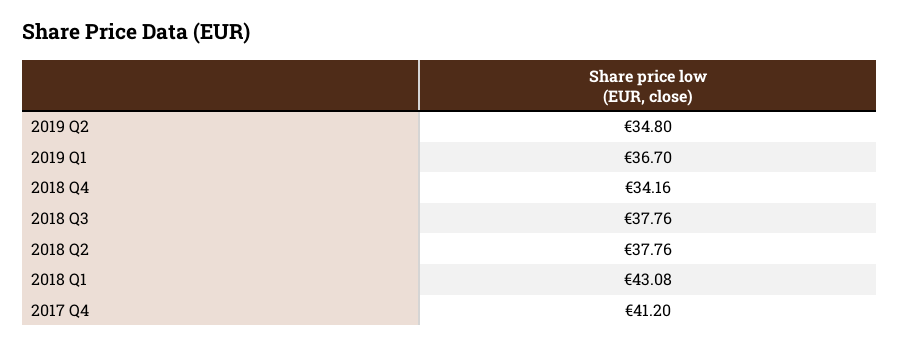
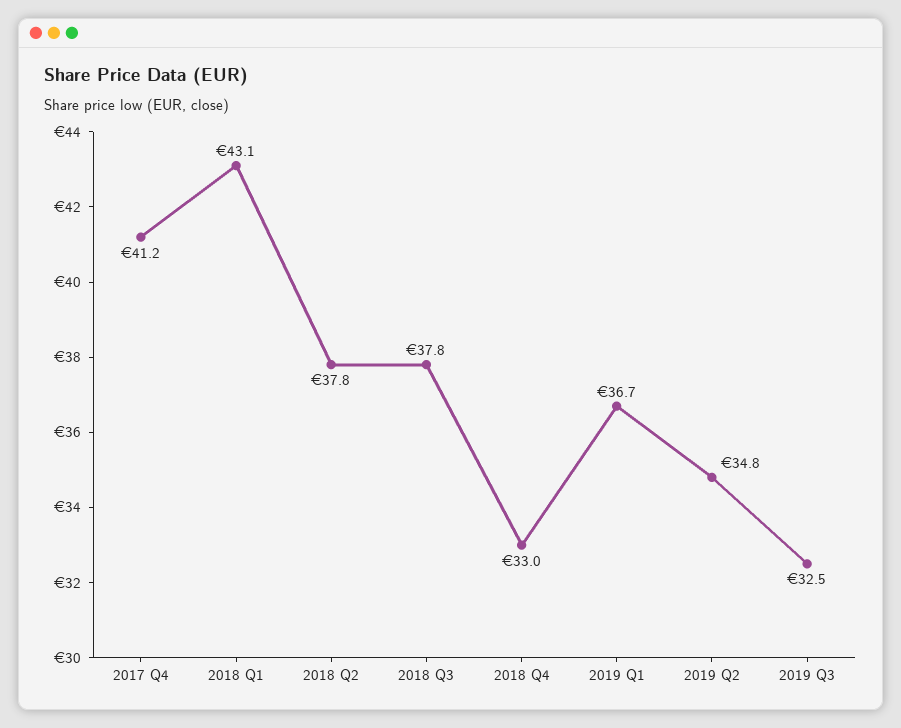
2018 Q4: 34.16 -> 33
2019 Q3: none -> 32.5

